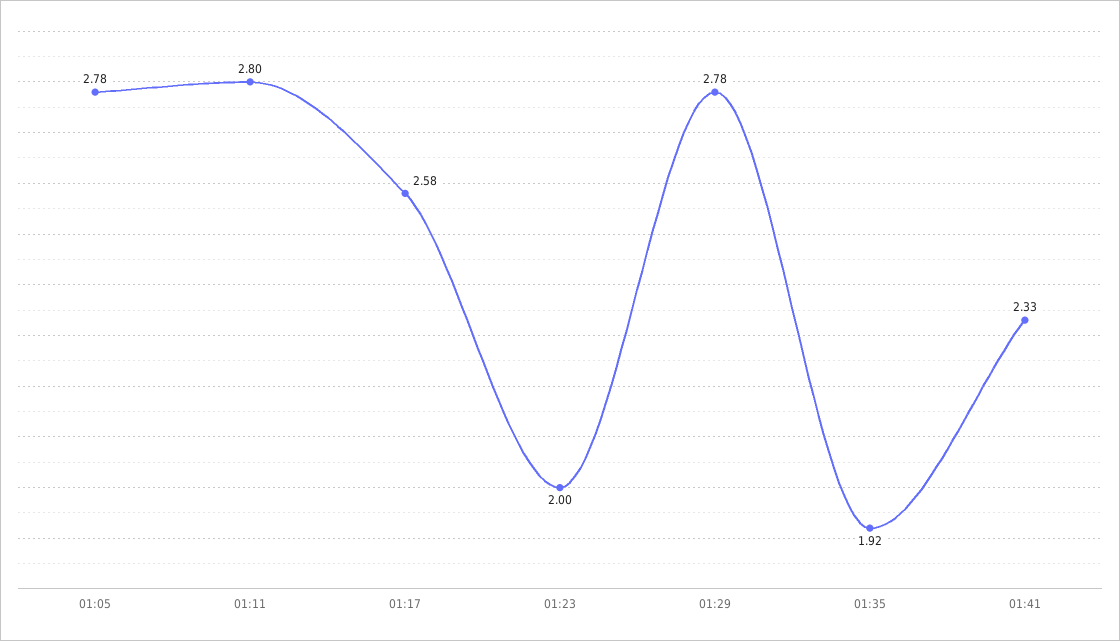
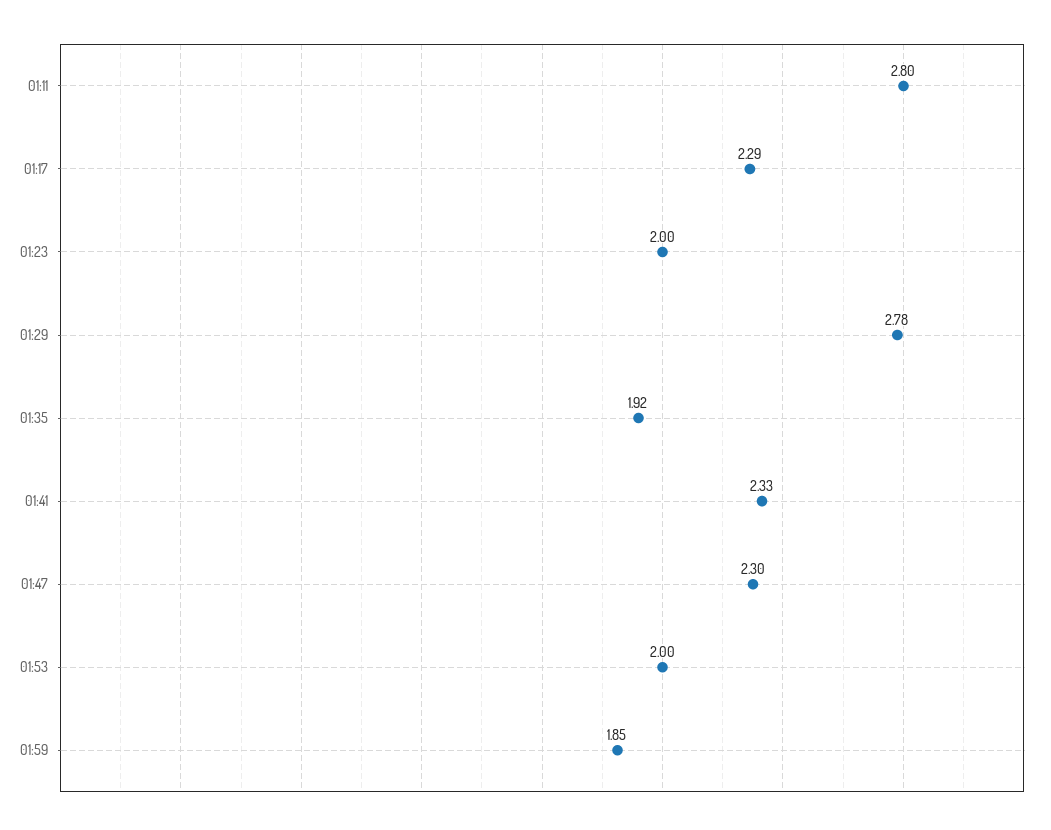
01:05: 2.78 -> none
01:17: 2.58 -> 2.29
01:47: none -> 2.3
01:53: none -> 2
01:59: none -> 1.85

